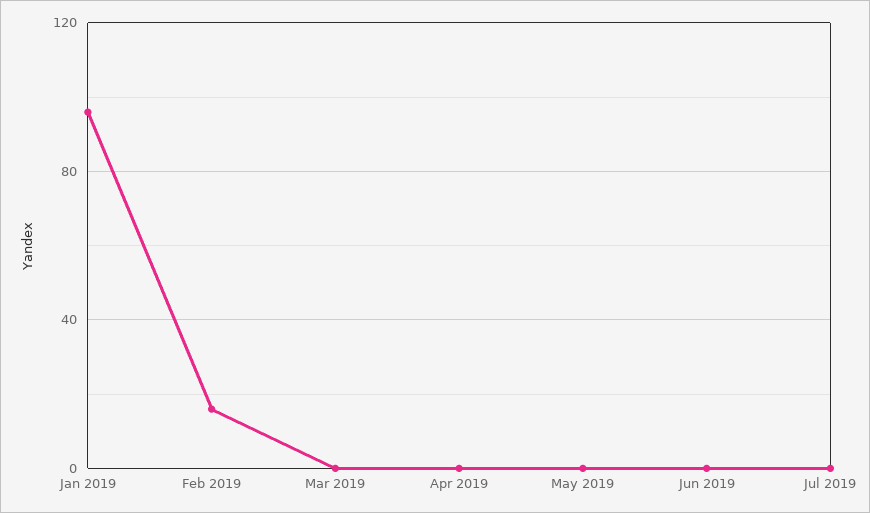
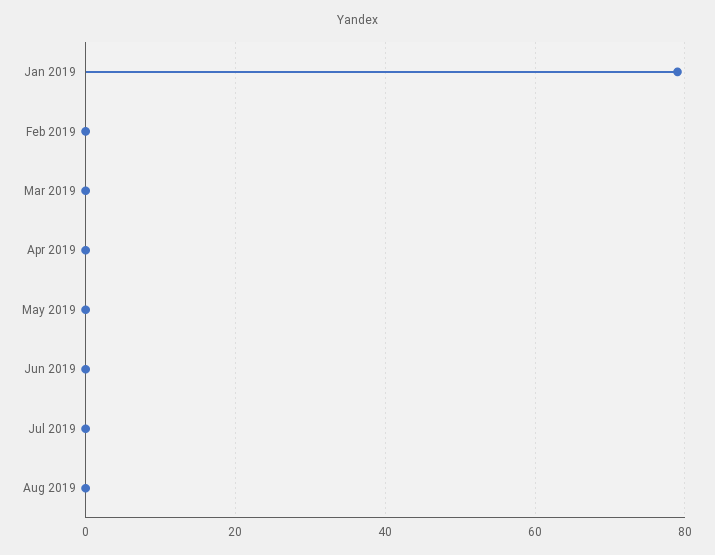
Jan 2019: 95 -> 80
Feb 2019: 15 -> 0
Aug 2019: none -> 0

